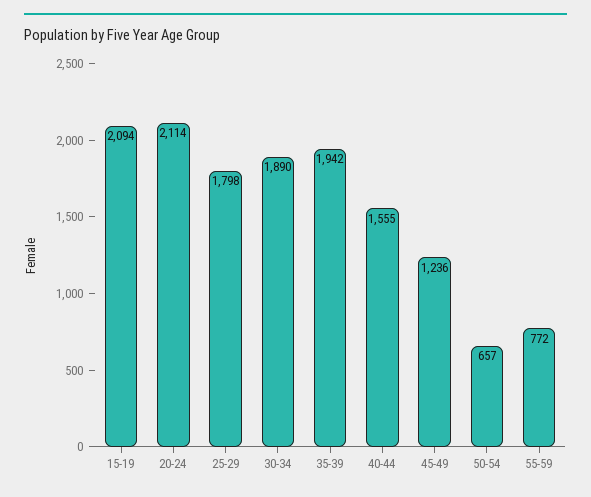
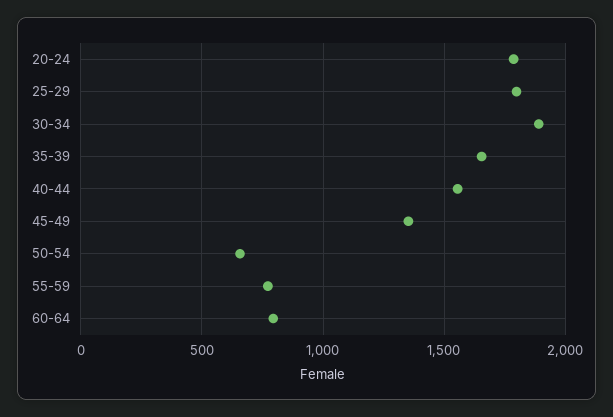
15-19: 2094 -> none
20-24: 2114 -> 1800
35-39: 1942 -> 1650
45-49: 1236 -> 1350
60-64: none -> 800

